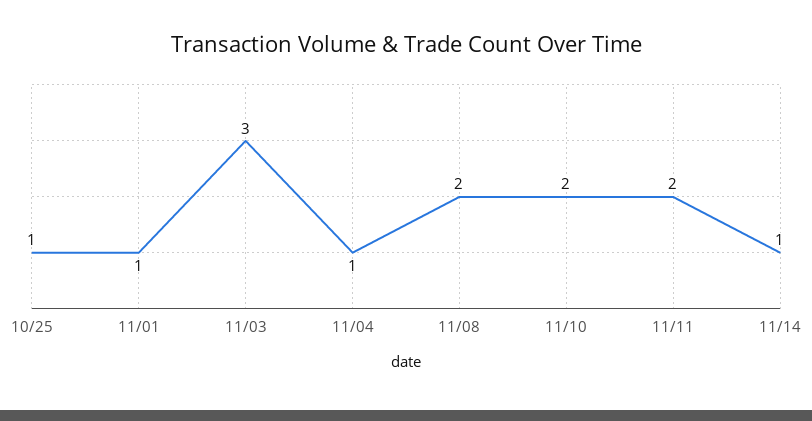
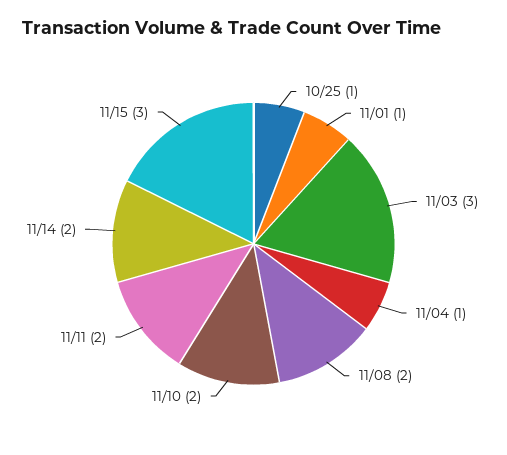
11/14: 1 -> 2
11/15: none -> 3

